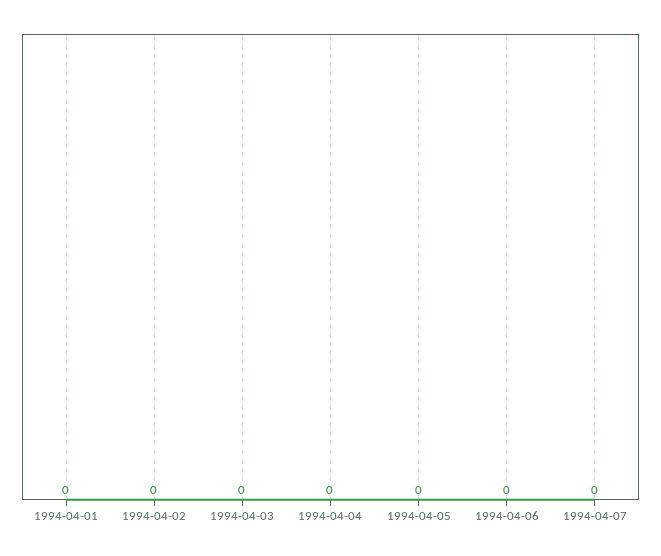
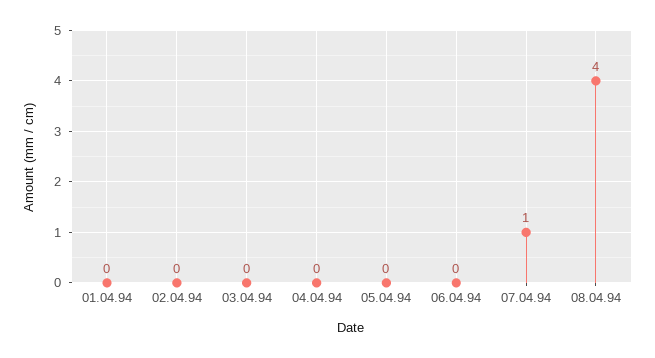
1994-04-07: 0 -> 1
08.04.94: none -> 4

